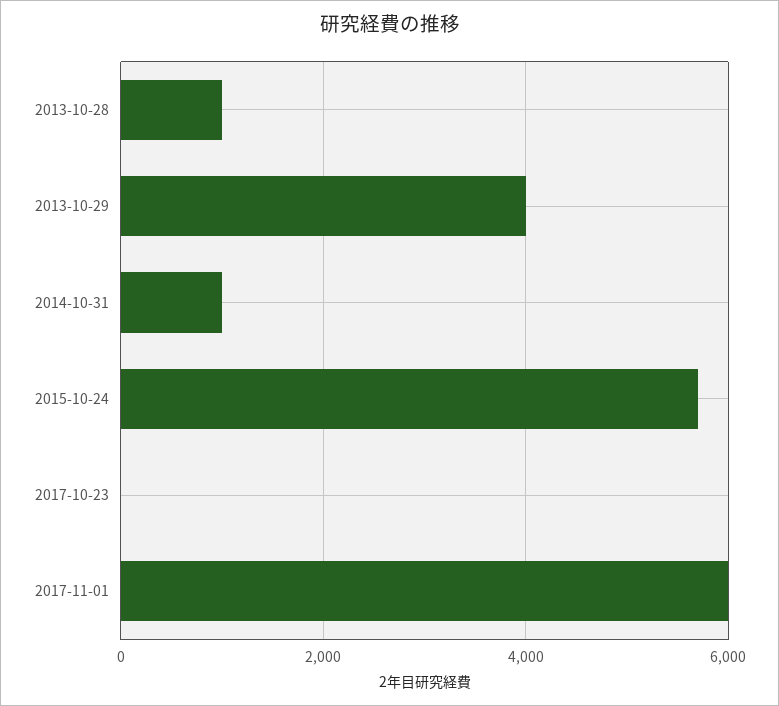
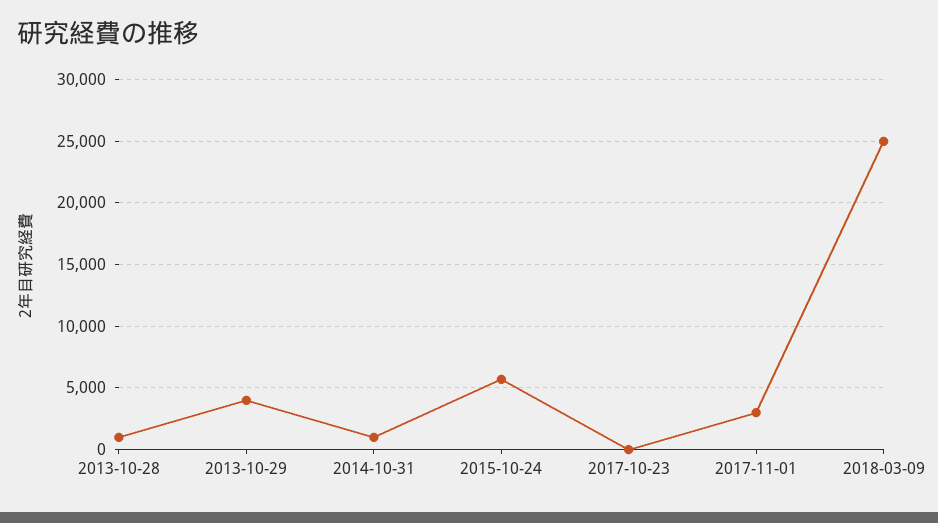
2017-11-01: 6000 -> 3000
2018-03-09: none -> 25000

